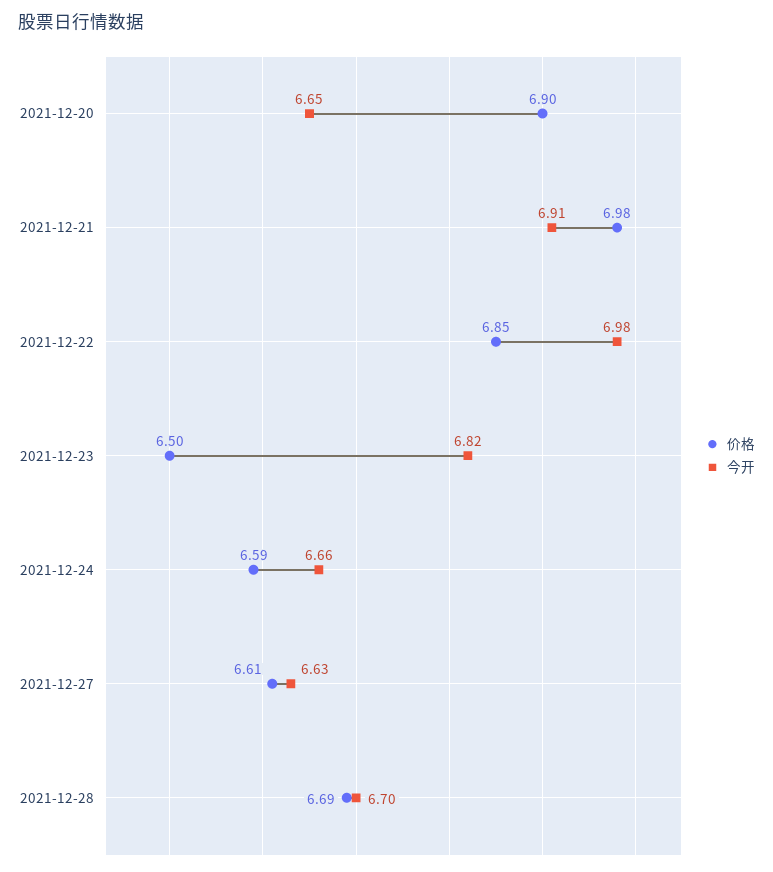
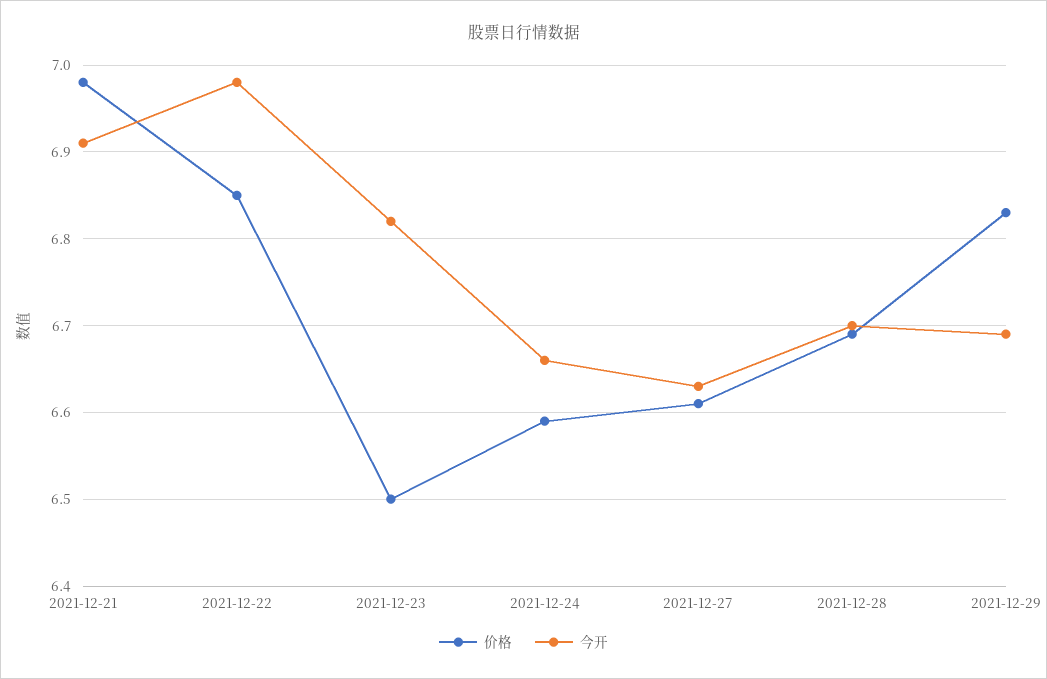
价格, 2021-12-20: 6.9 -> none
今开, 2021-12-20: 6.65 -> none
价格, 2021-12-29: none -> 6.83
今开, 2021-12-29: none -> 6.69

